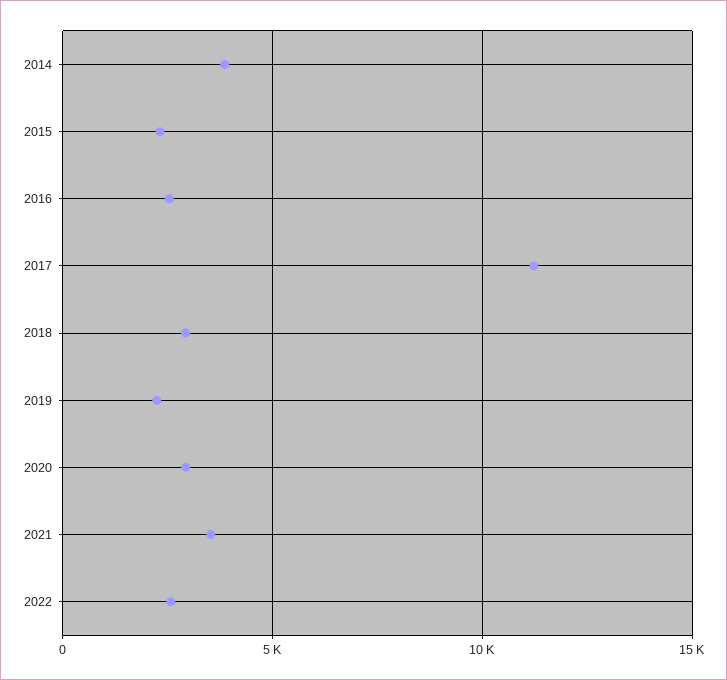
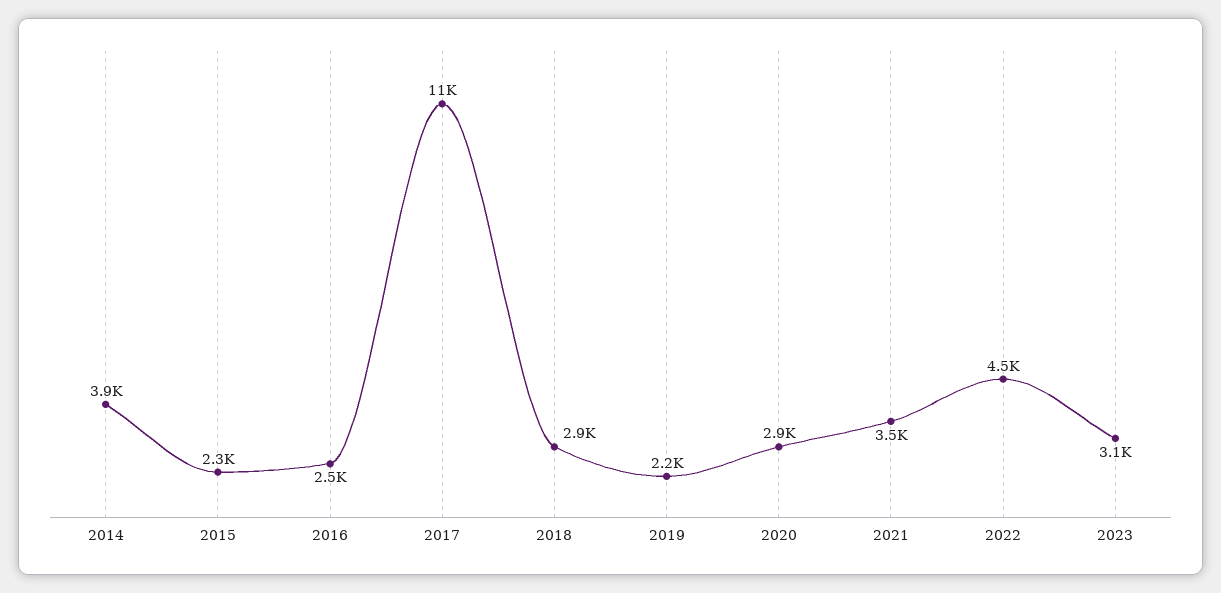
2022: 2500 -> 4500
2023: none -> 3100

